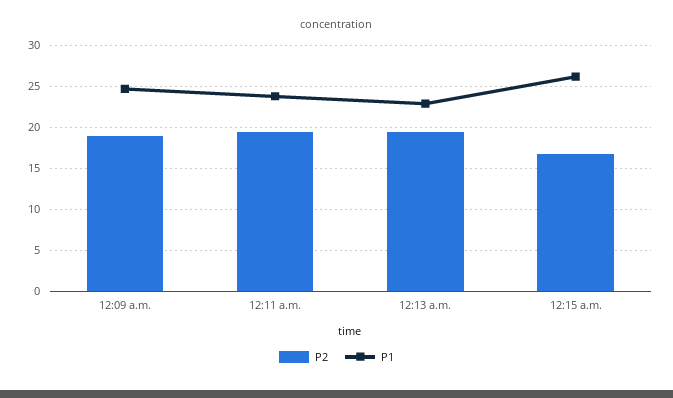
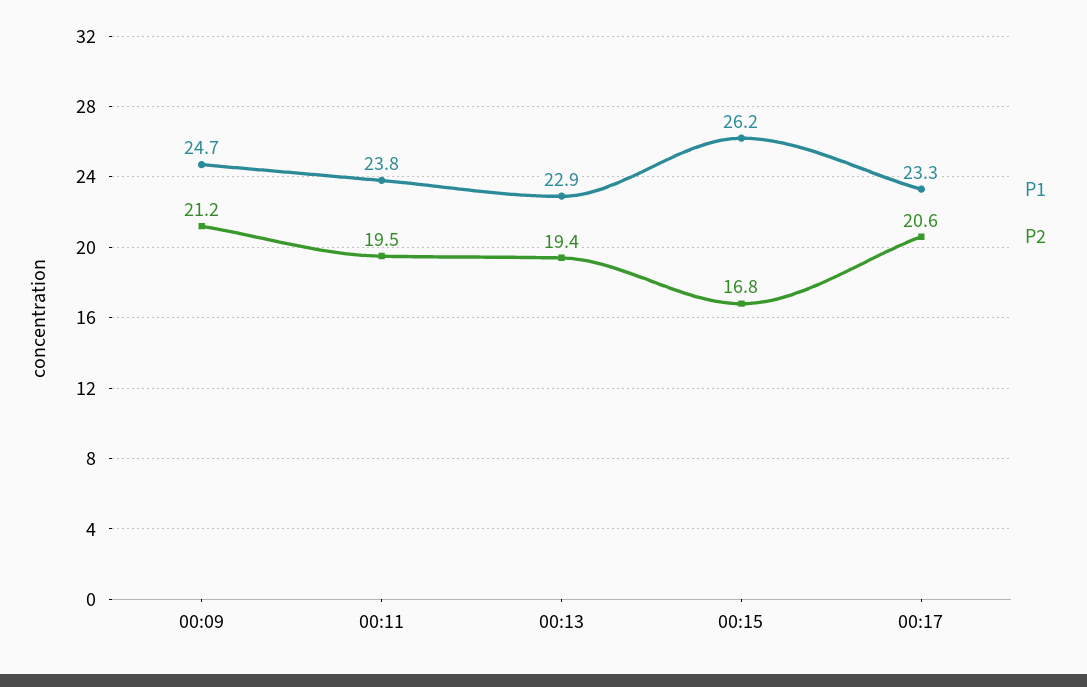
P2, 12:09 a.m.: 19 -> 21.2
P1, 00:17: none -> 23.3
P2, 00:17: none -> 20.6

